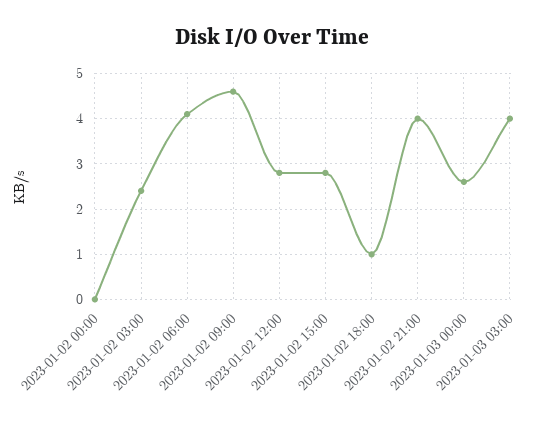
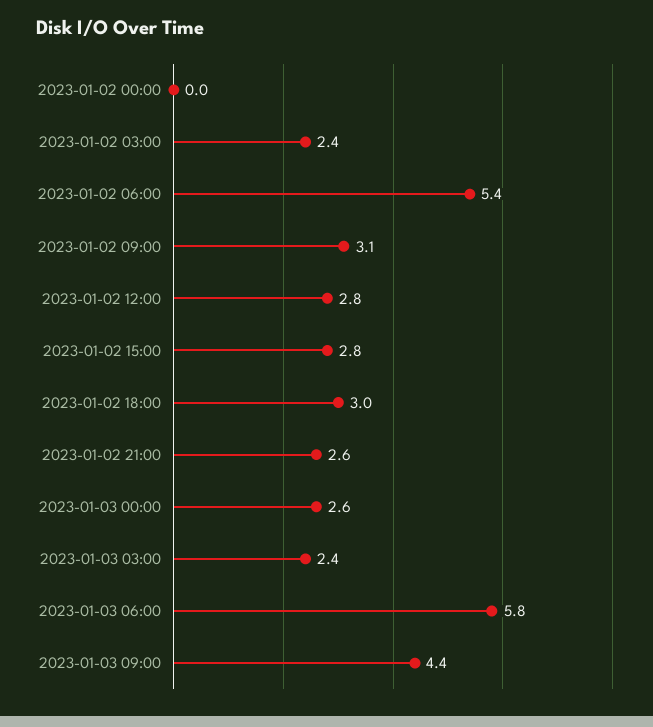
2023-01-02 06:00: 4 -> 5.4
2023-01-02 09:00: 4.5 -> 3.1
2023-01-02 18:00: 1 -> 3
2023-01-02 21:00: 4 -> 2.6
2023-01-03 03:00: 4 -> 2.4
2023-01-03 06:00: none -> 5.8
2023-01-03 09:00: none -> 4.4

